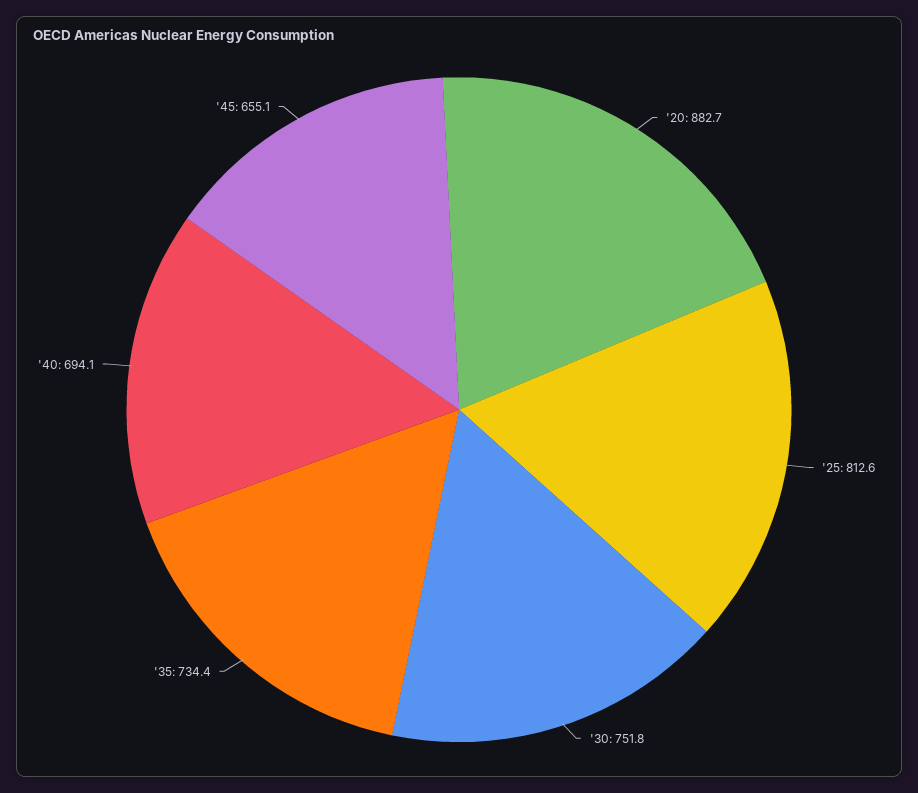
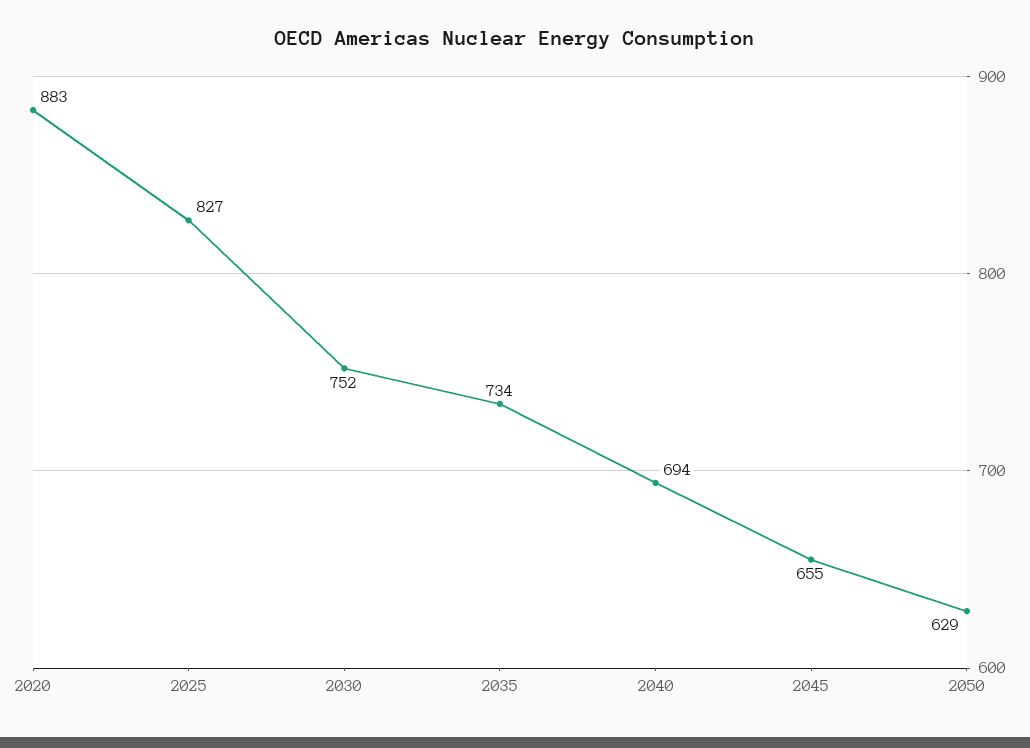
'25: 812.6 -> 827
2050: none -> 629

